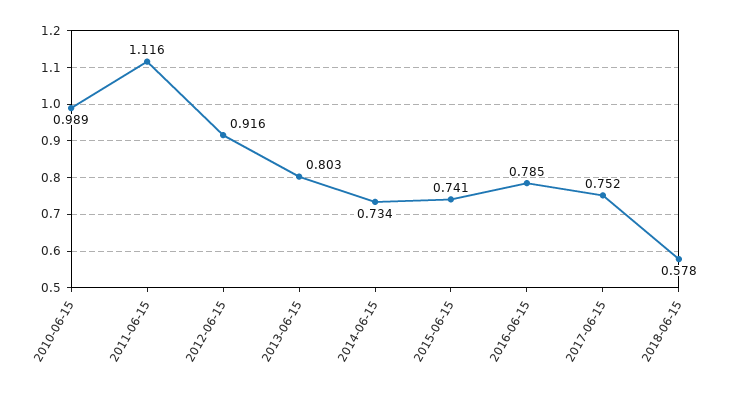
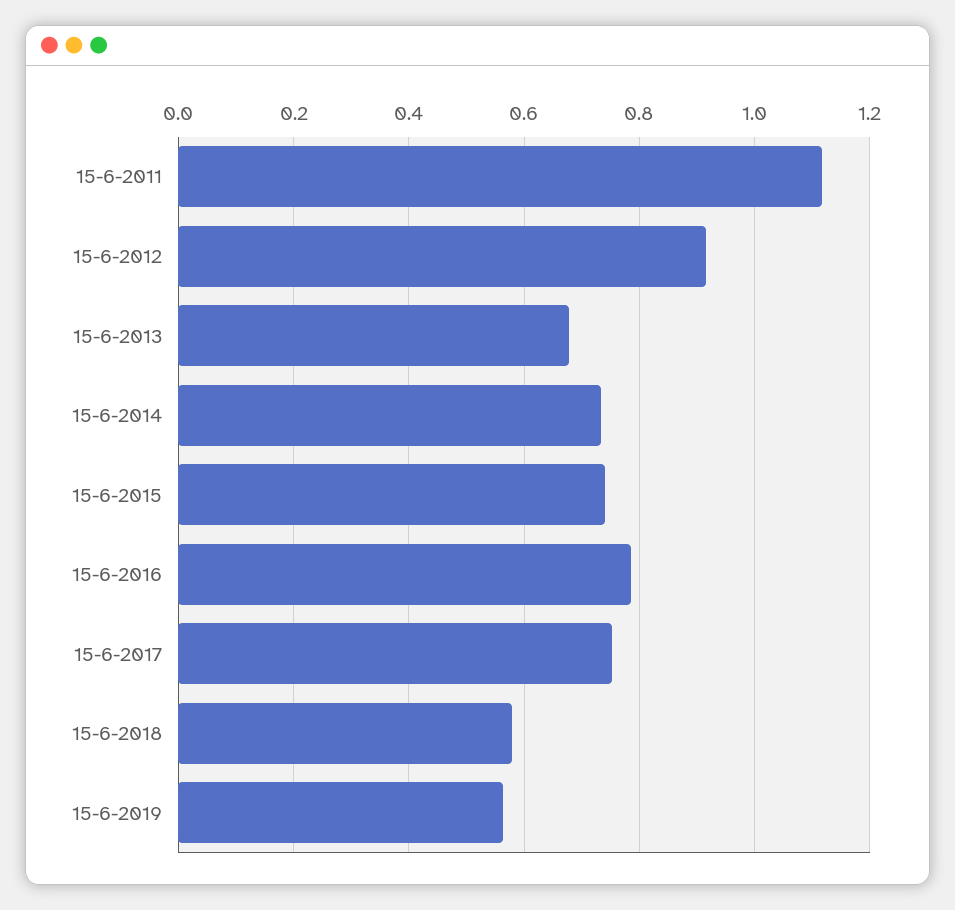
2010-06-15: 0.989 -> none
2013-06-15: 0.803 -> 0.68
15-6-2019: none -> 0.56

